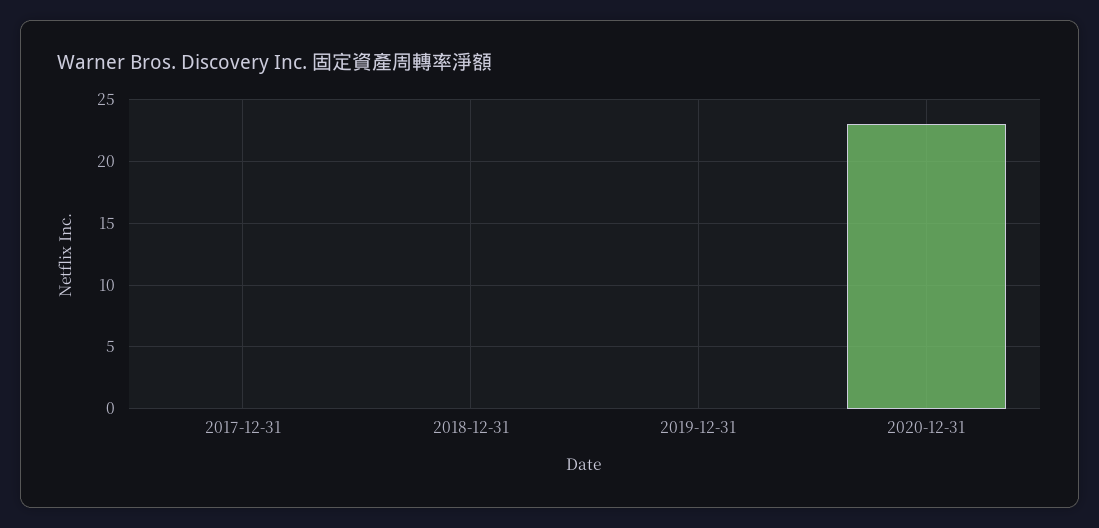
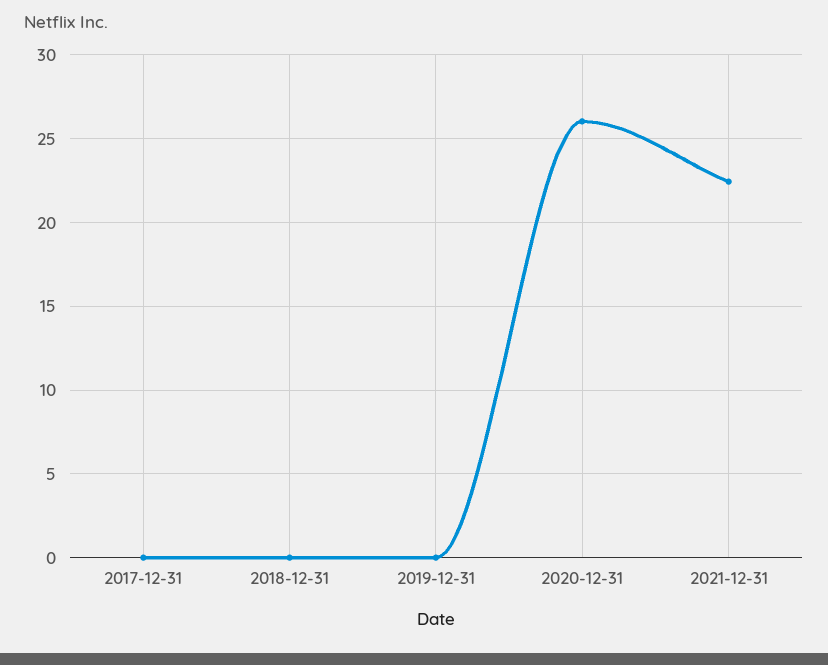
2020-12-31: 23 -> 26
2021-12-31: none -> 22.5

